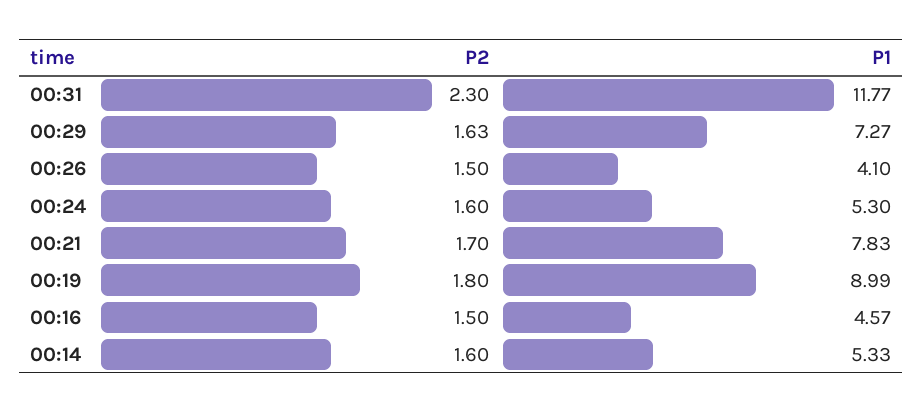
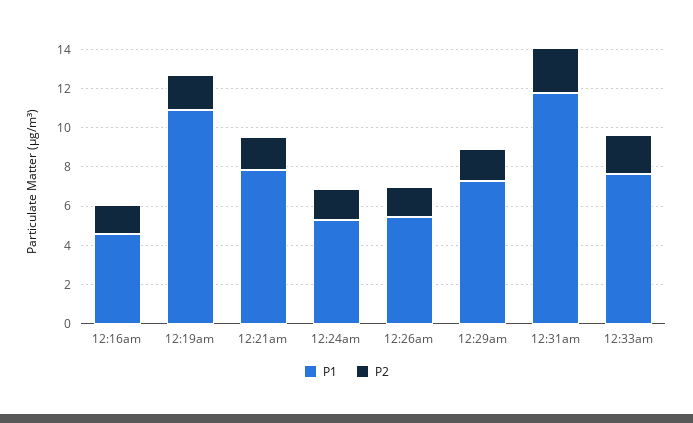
P1, 00:26: 4.1 -> 5.5
P1, 00:19: 8.99 -> 11
P2, 00:14: 1.6 -> none
P1, 00:14: 5.33 -> none
P1, 12:33am: none -> 7.5
P2, 12:33am: none -> 2

